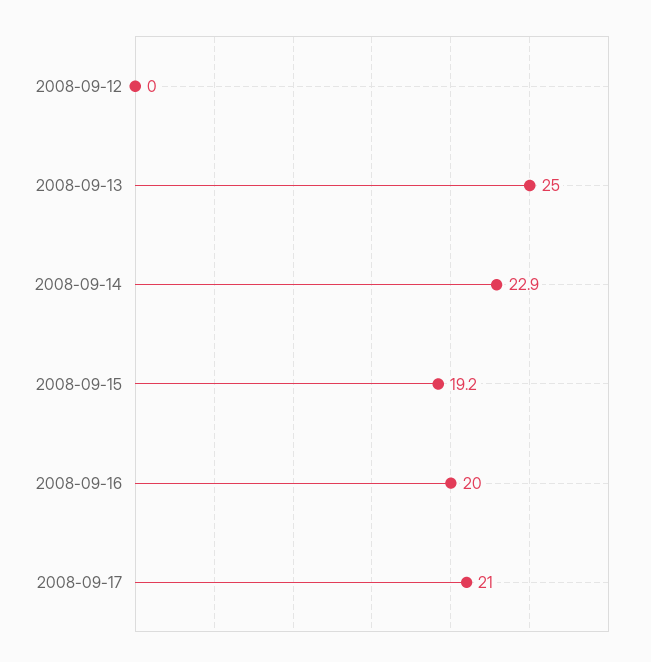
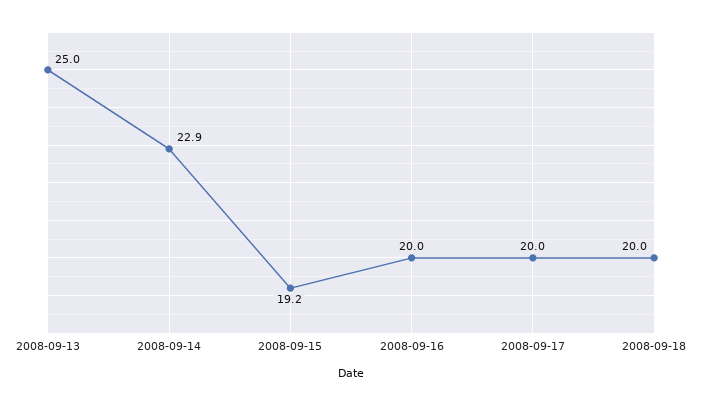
2008-09-12: 0 -> none
2008-09-17: 21 -> 20
2008-09-18: none -> 20

